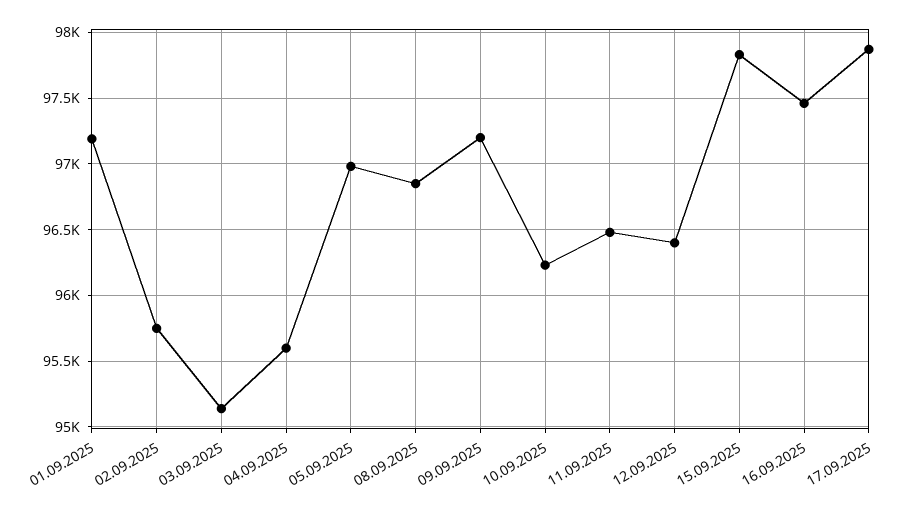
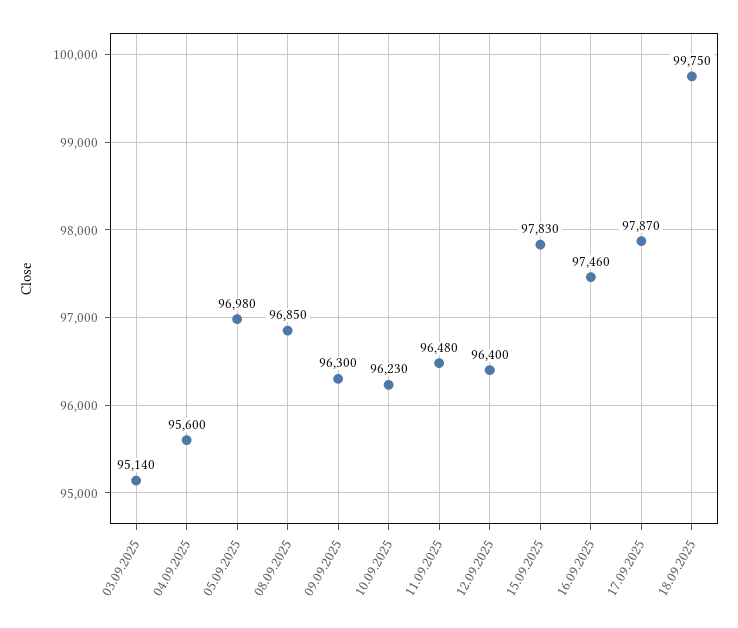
01.09.2025: 97200 -> none
02.09.2025: 95750 -> none
09.09.2025: 97200 -> 96300
18.09.2025: none -> 99750

